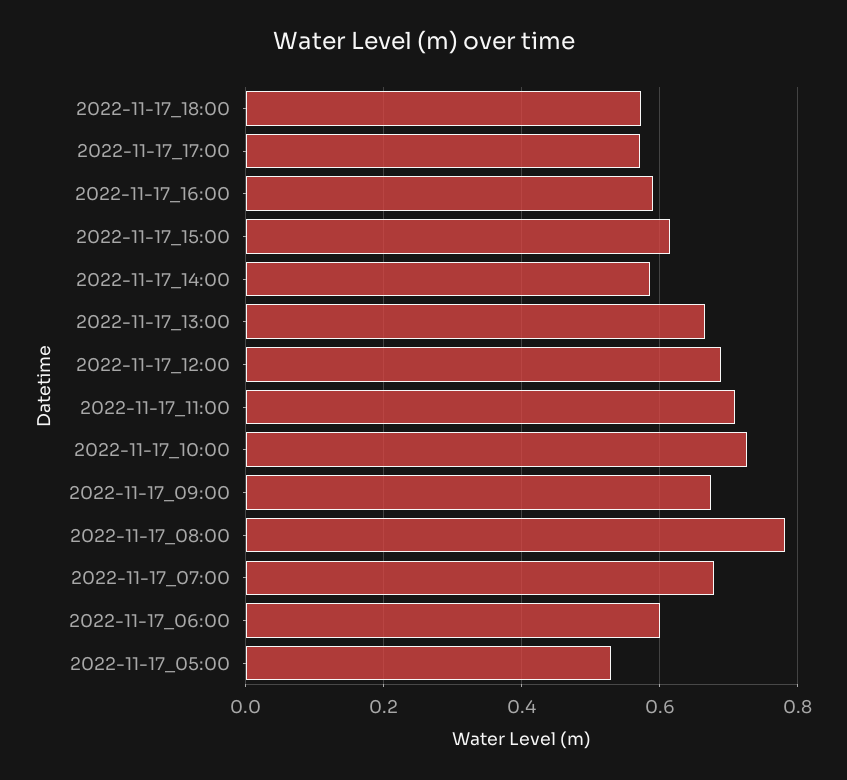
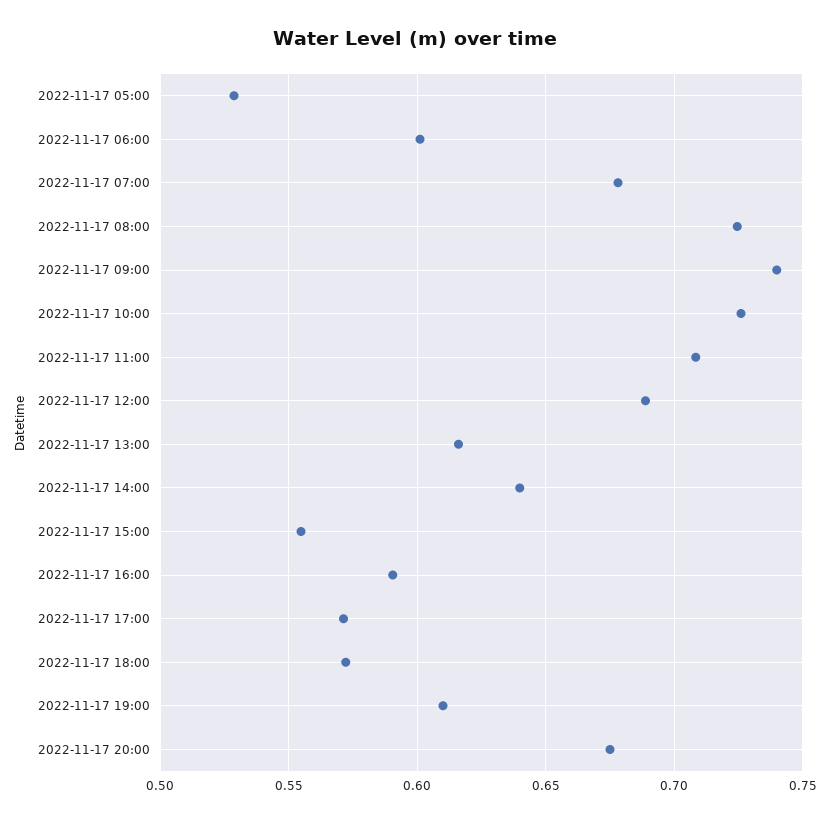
2022-11-17_15:00: 0.62 -> 0.555
2022-11-17_14:00: 0.58 -> 0.64
2022-11-17_13:00: 0.66 -> 0.615
2022-11-17_09:00: 0.68 -> 0.74
2022-11-17_08:00: 0.78 -> 0.725
2022-11-17 19:00: none -> 0.61
2022-11-17 20:00: none -> 0.675

